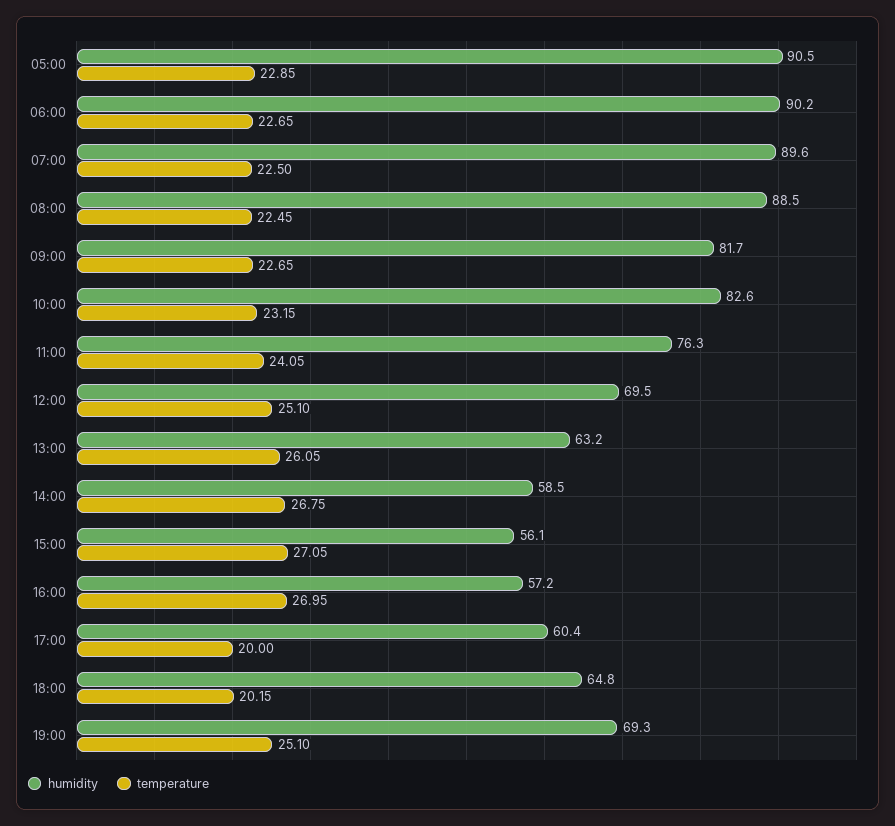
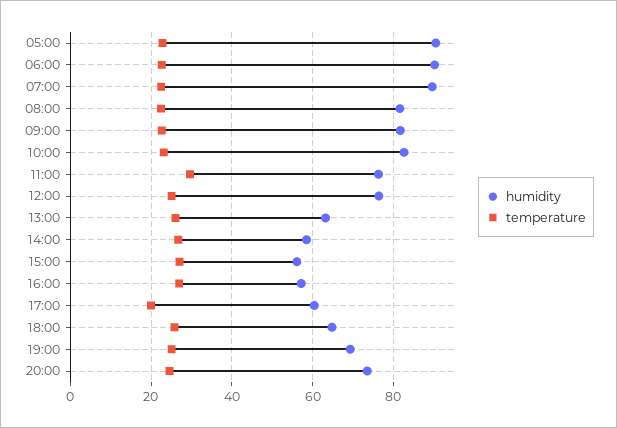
humidity, 08:00: 88.5 -> 82
temperature, 11:00: 24.05 -> 30
humidity, 12:00: 69.5 -> 76
temperature, 18:00: 20.15 -> 26
humidity, 20:00: none -> 74
temperature, 20:00: none -> 24

